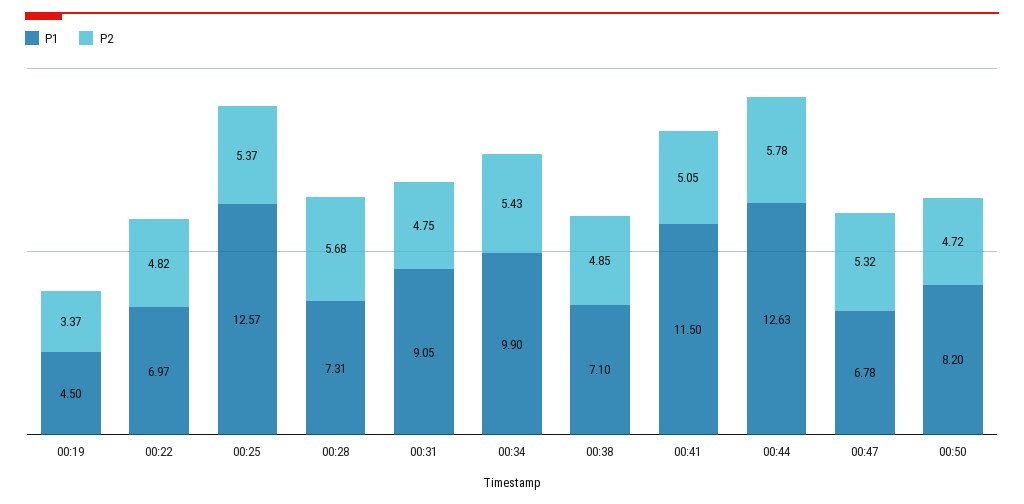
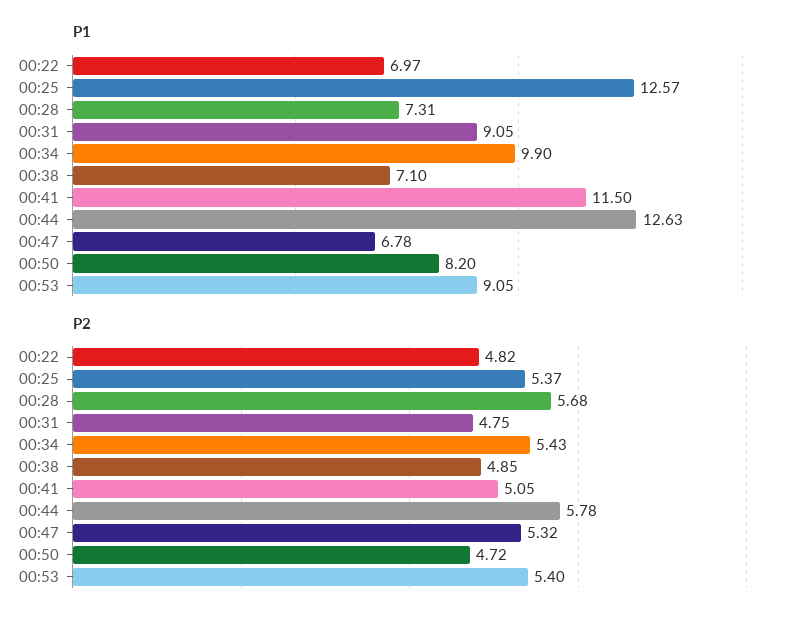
P1, 00:19: 4.5 -> none
P2, 00:19: 3.37 -> none
P1, 00:53: none -> 9.05
P2, 00:53: none -> 5.4

